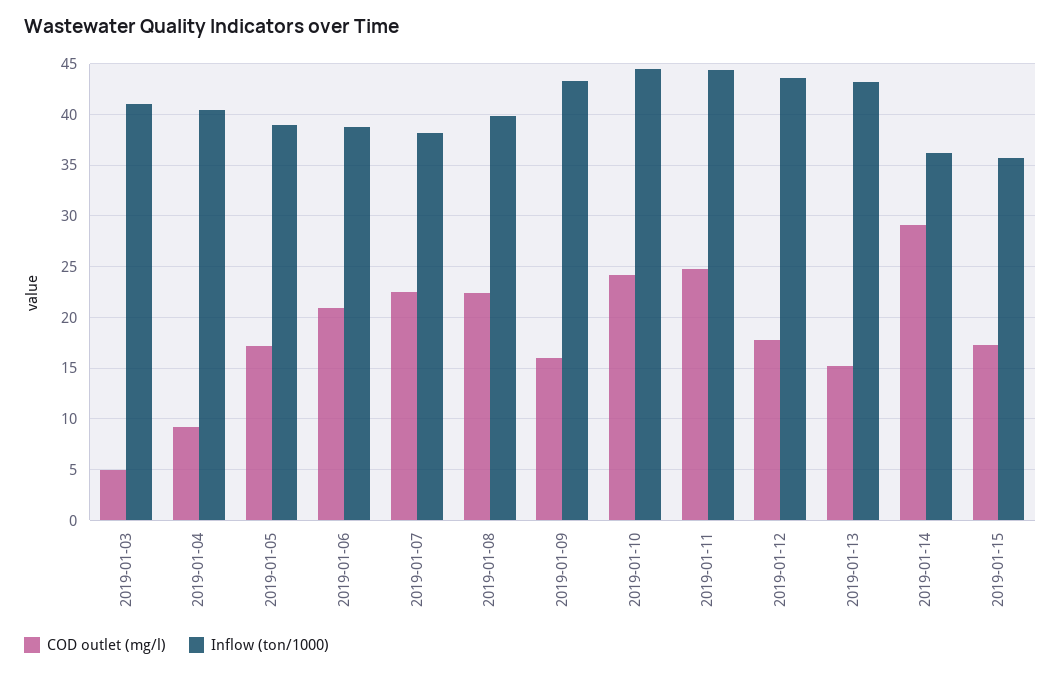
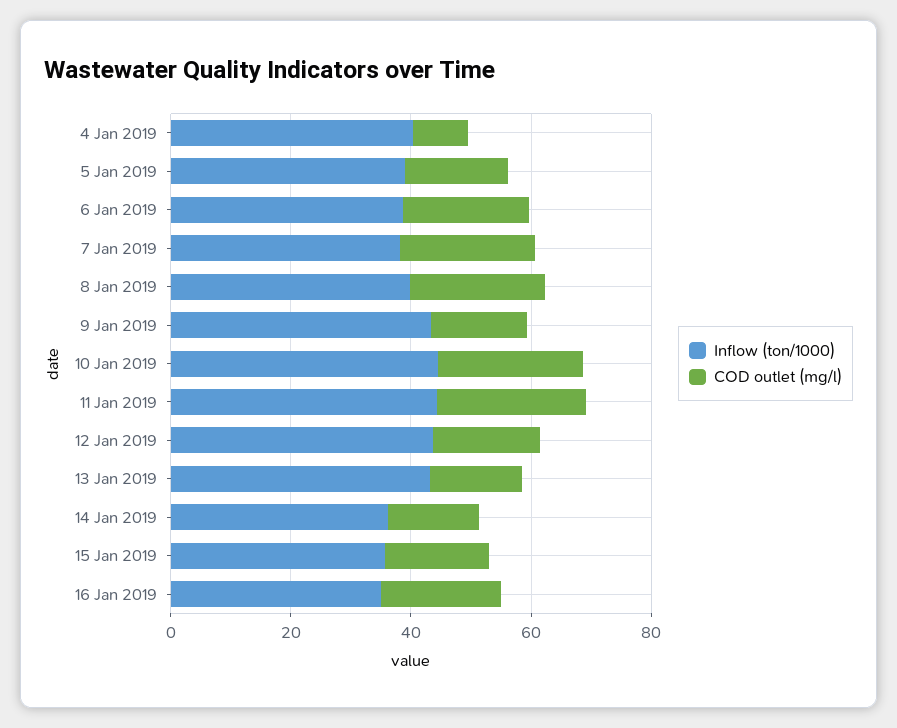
COD outlet (mg/l), 2019-01-03: 5 -> none
Inflow (ton/1000), 2019-01-03: 41 -> none
COD outlet (mg/l), 2019-01-14: 29 -> 15
Inflow (ton/1000), 16 Jan 2019: none -> 35
COD outlet (mg/l), 16 Jan 2019: none -> 20

